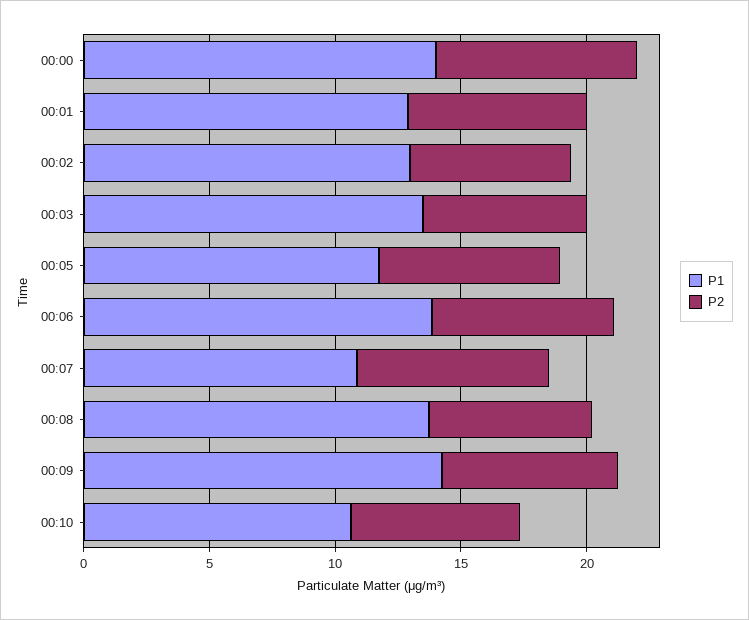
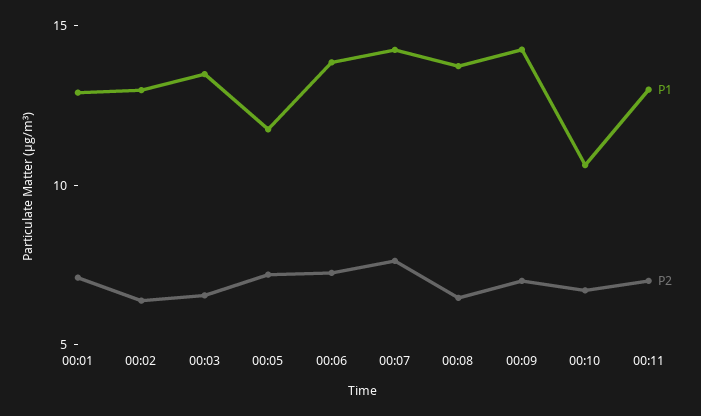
P1, 00:00: 14 -> none
P2, 00:00: 8 -> none
P1, 00:07: 11 -> 14
P1, 00:11: none -> 13
P2, 00:11: none -> 7

